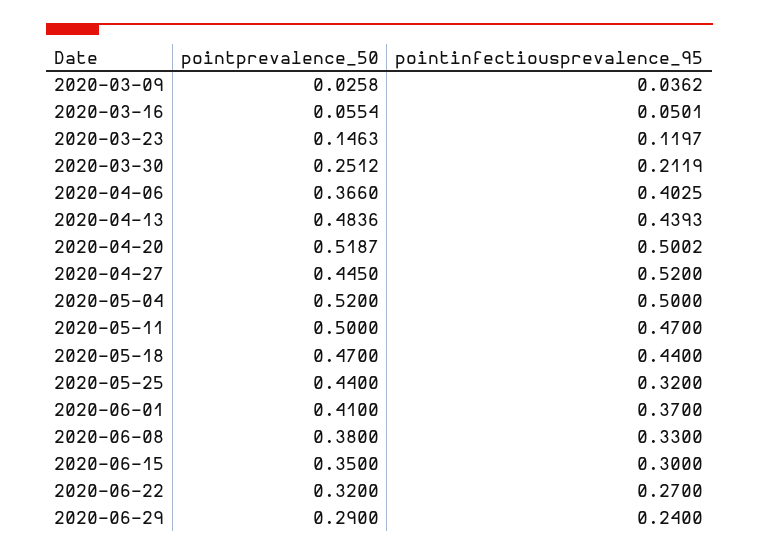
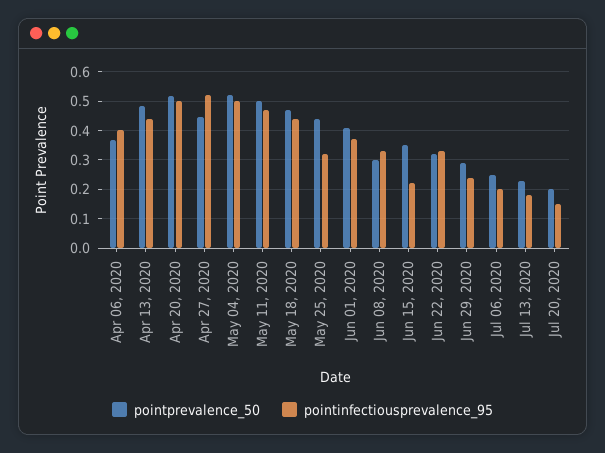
pointprevalence_50, 2020-03-09: 0.0258 -> none
pointinfectiousprevalence_95, 2020-03-09: 0.0362 -> none
pointprevalence_50, 2020-03-16: 0.0554 -> none
pointinfectiousprevalence_95, 2020-03-16: 0.0501 -> none
pointprevalence_50, 2020-03-23: 0.1463 -> none
pointinfectiousprevalence_95, 2020-03-23: 0.1197 -> none
pointprevalence_50, 2020-03-30: 0.2512 -> none
pointinfectiousprevalence_95, 2020-03-30: 0.2119 -> none
pointprevalence_50, 2020-06-08: 0.38 -> 0.3
pointinfectiousprevalence_95, 2020-06-15: 0.3 -> 0.225
pointinfectiousprevalence_95, 2020-06-22: 0.27 -> 0.325
pointprevalence_50, Jul 06, 2020: none -> 0.25
pointinfectiousprevalence_95, Jul 06, 2020: none -> 0.2
pointprevalence_50, Jul 13, 2020: none -> 0.225
pointinfectiousprevalence_95, Jul 13, 2020: none -> 0.175
pointprevalence_50, Jul 20, 2020: none -> 0.2
pointinfectiousprevalence_95, Jul 20, 2020: none -> 0.15

